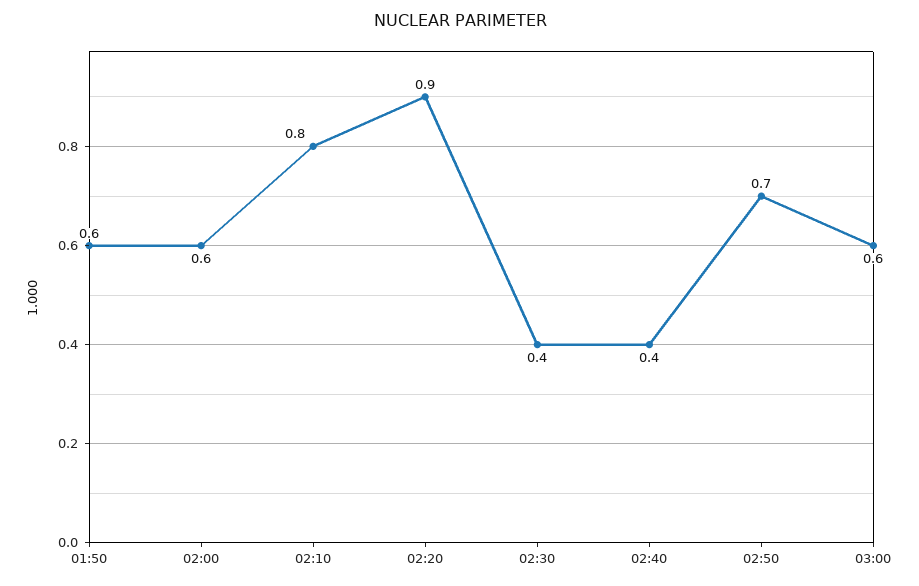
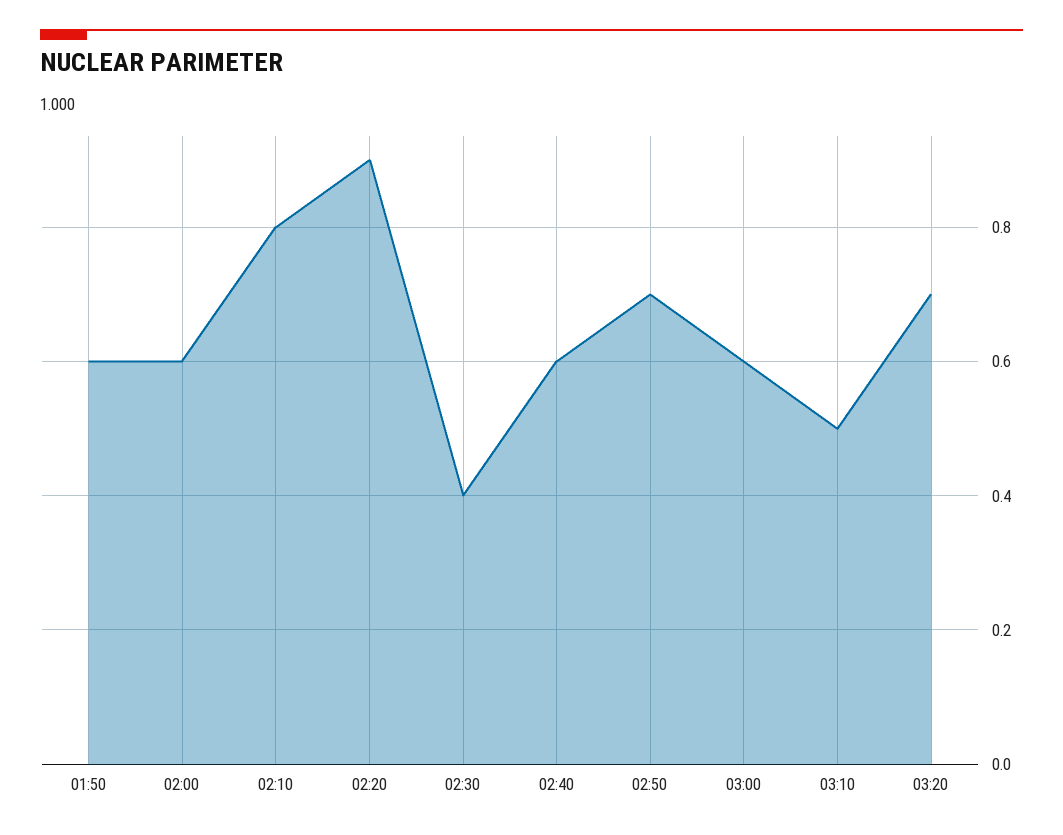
02:40: 0.4 -> 0.6
03:10: none -> 0.5
03:20: none -> 0.7

